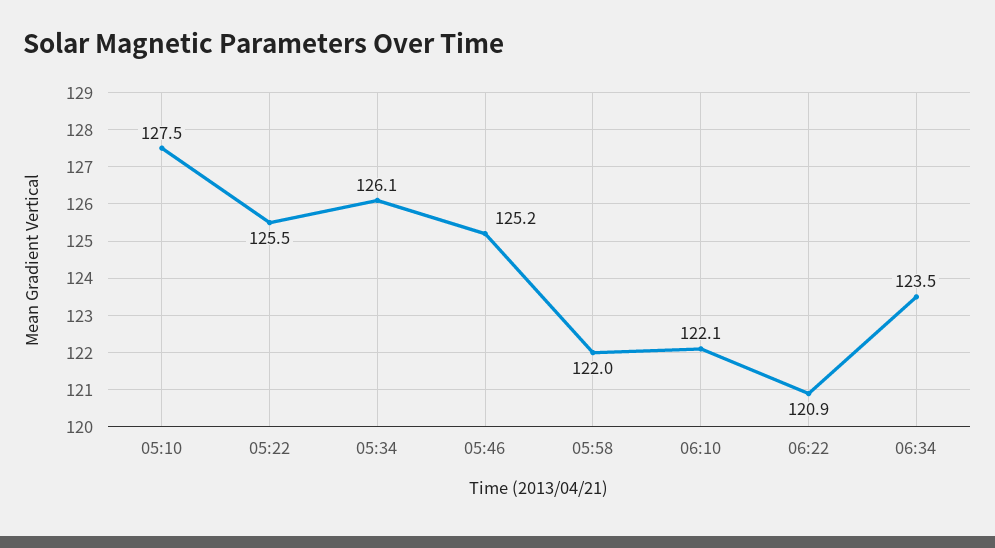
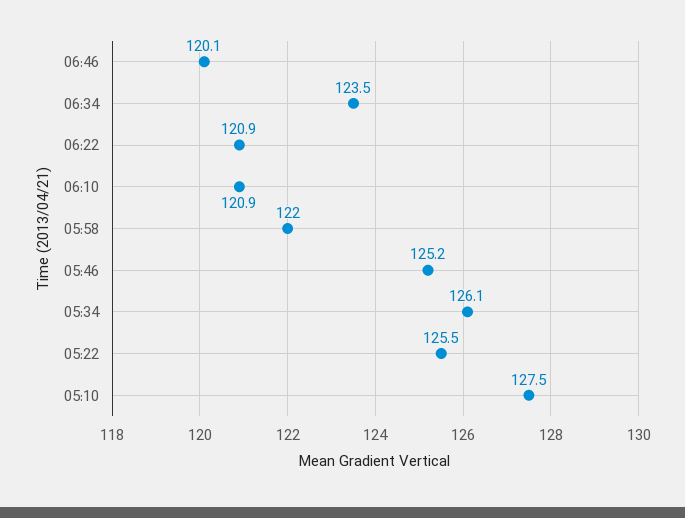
06:10: 122.1 -> 120.9
06:46: none -> 120.1

